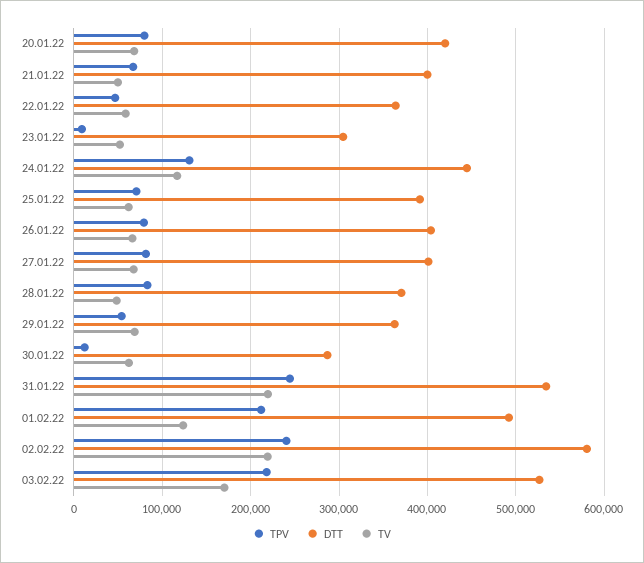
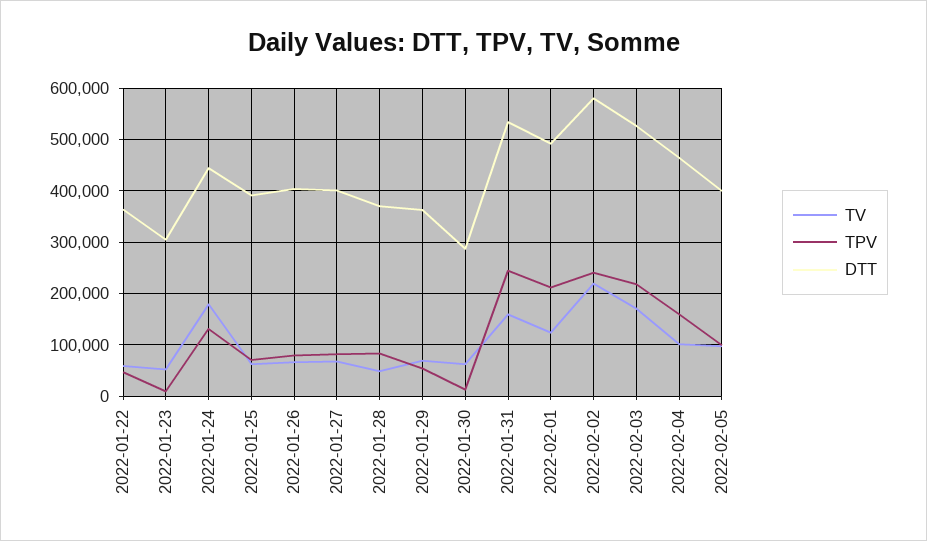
TPV, 20.01.22: 80000 -> none
DTT, 20.01.22: 420000 -> none
TV, 20.01.22: 70000 -> none
TPV, 21.01.22: 70000 -> none
DTT, 21.01.22: 400000 -> none
TV, 21.01.22: 50000 -> none
TV, 24.01.22: 120000 -> 180000
TV, 31.01.22: 220000 -> 160000
TV, 2022-02-04: none -> 100000
TPV, 2022-02-04: none -> 160000
DTT, 2022-02-04: none -> 460000
TV, 2022-02-05: none -> 100000
TPV, 2022-02-05: none -> 100000
DTT, 2022-02-05: none -> 400000

